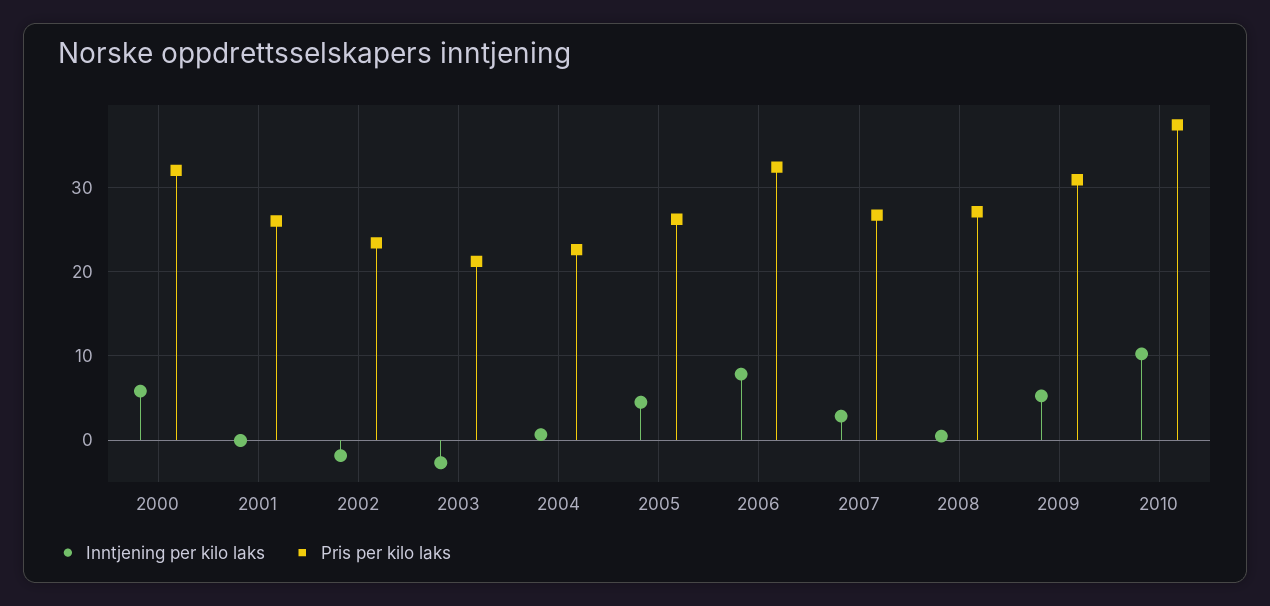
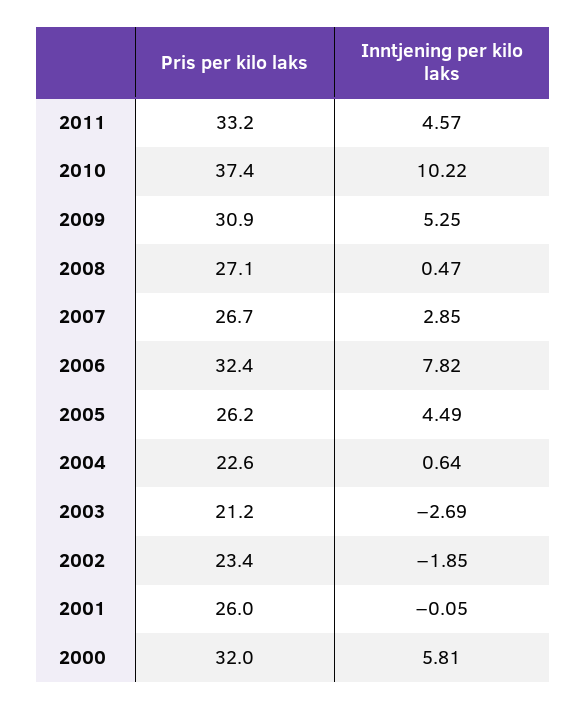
Pris per kilo laks, 2011: none -> 33.2
Inntjening per kilo laks, 2011: none -> 4.57

